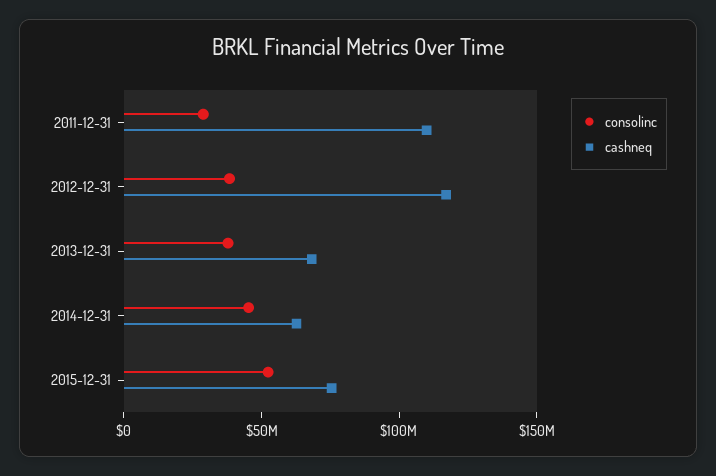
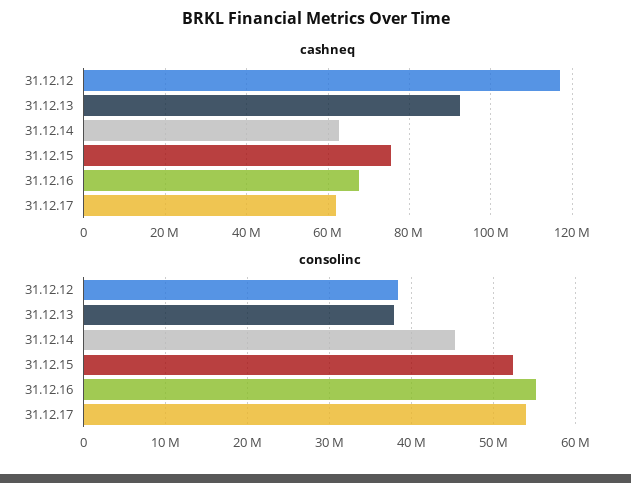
consolinc, 2011-12-31: 30000000 -> none
cashneq, 2011-12-31: 110000000 -> none
cashneq, 2013-12-31: 70000000 -> 92000000
cashneq, 31.12.16: none -> 68000000
cashneq, 31.12.17: none -> 62000000
consolinc, 31.12.16: none -> 55000000
consolinc, 31.12.17: none -> 54000000

